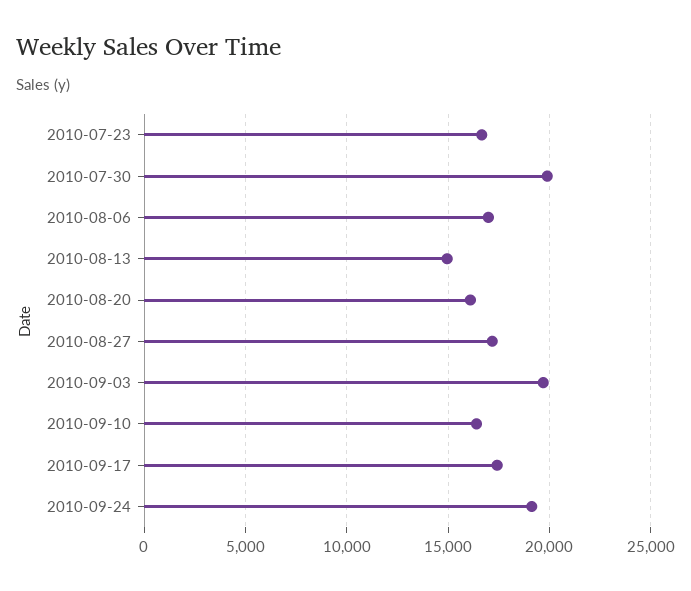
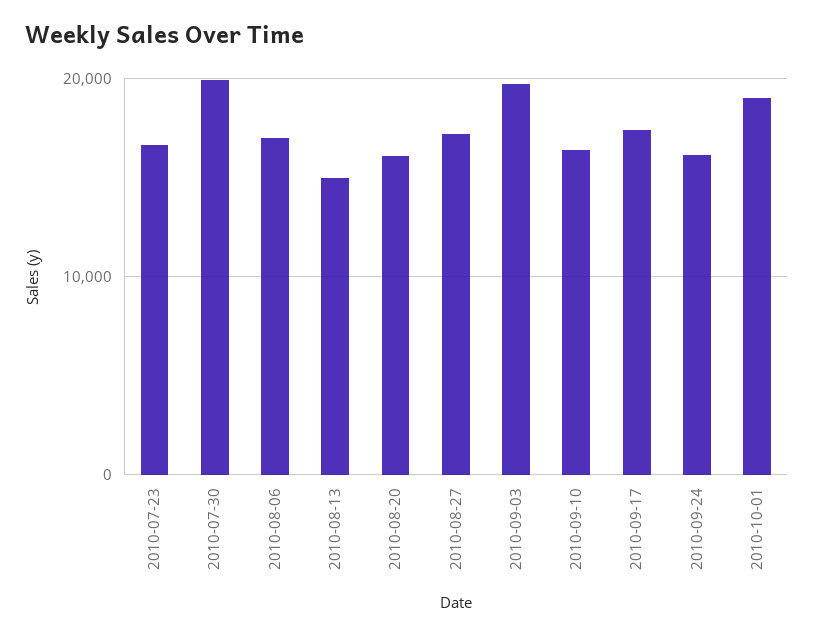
2010-09-24: 19000 -> 16000
2010-10-01: none -> 19000

